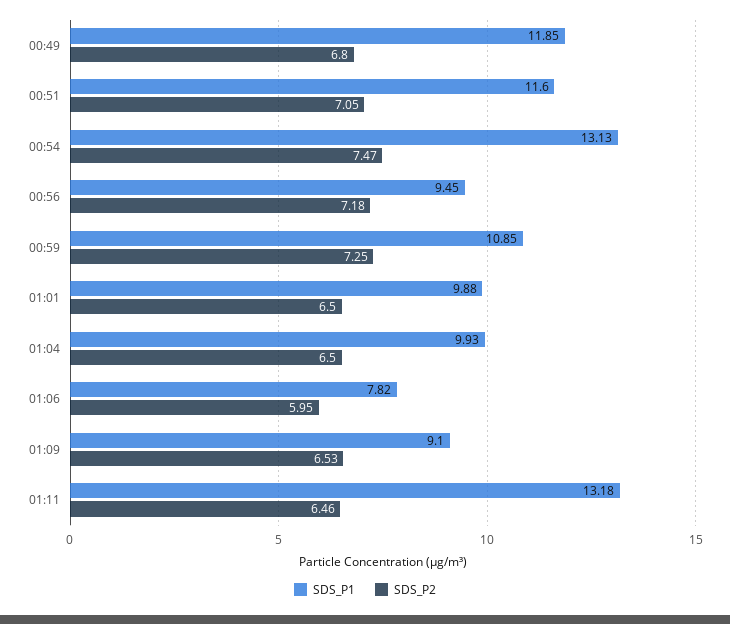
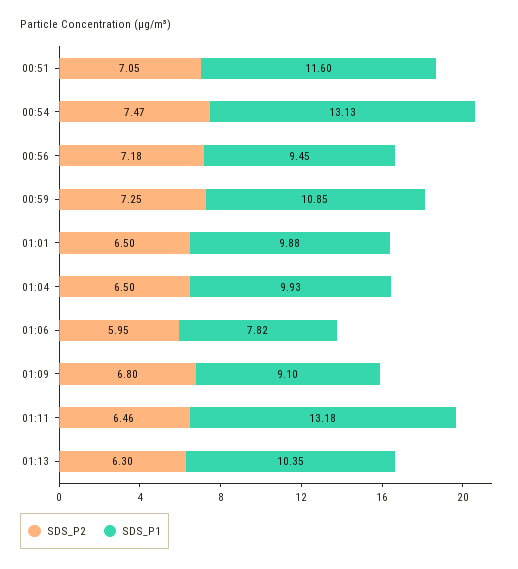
SDS_P1, 00:49: 11.85 -> none
SDS_P2, 00:49: 6.8 -> none
SDS_P2, 01:09: 6.53 -> 6.8
SDS_P2, 01:13: none -> 6.3
SDS_P1, 01:13: none -> 10.35

